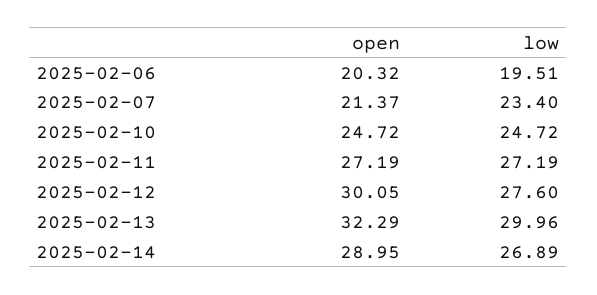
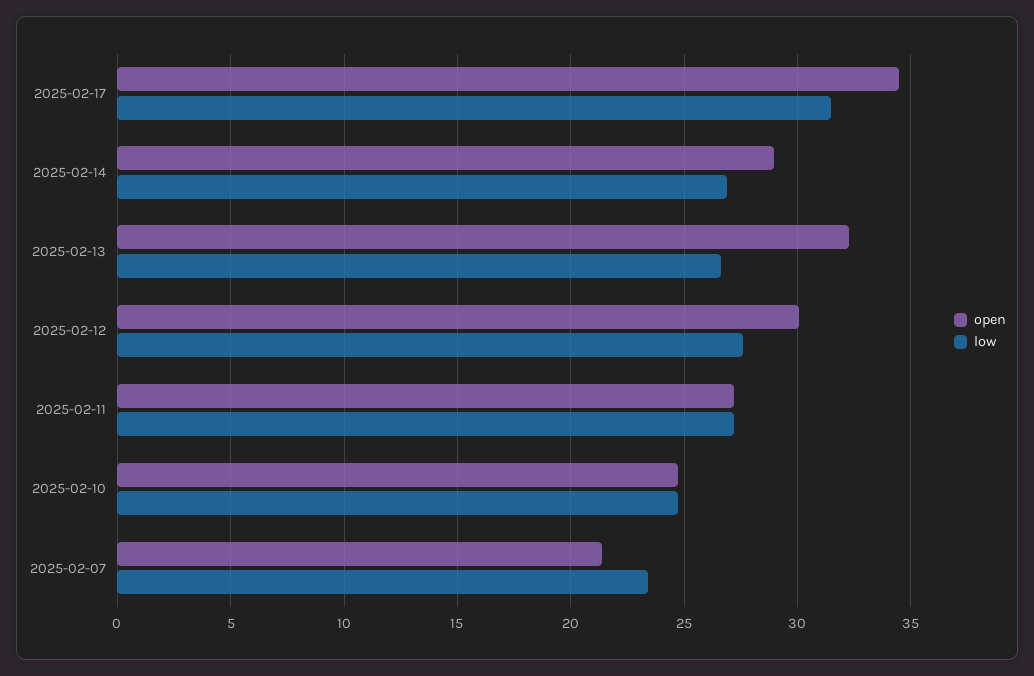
open, 2025-02-06: 20.32 -> none
low, 2025-02-06: 19.51 -> none
low, 2025-02-13: 29.96 -> 26.5
open, 2025-02-17: none -> 34.5
low, 2025-02-17: none -> 31.5

